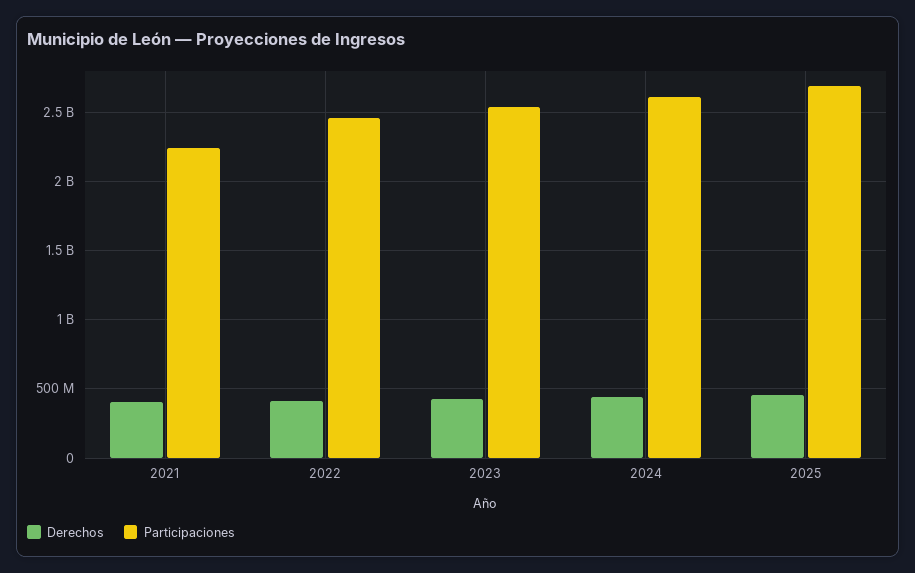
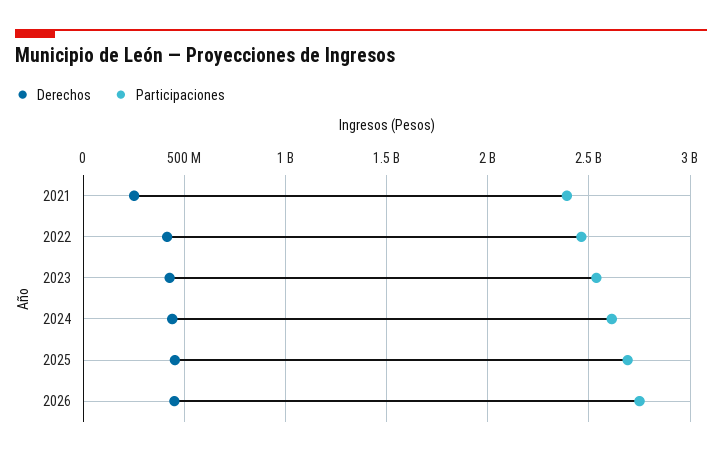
Derechos, 2021: 400000000 -> 250000000
Participaciones, 2021: 2250000000 -> 2400000000
Derechos, 2026: none -> 450000000
Participaciones, 2026: none -> 2750000000

